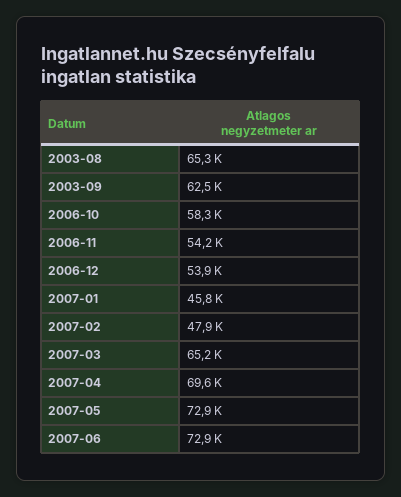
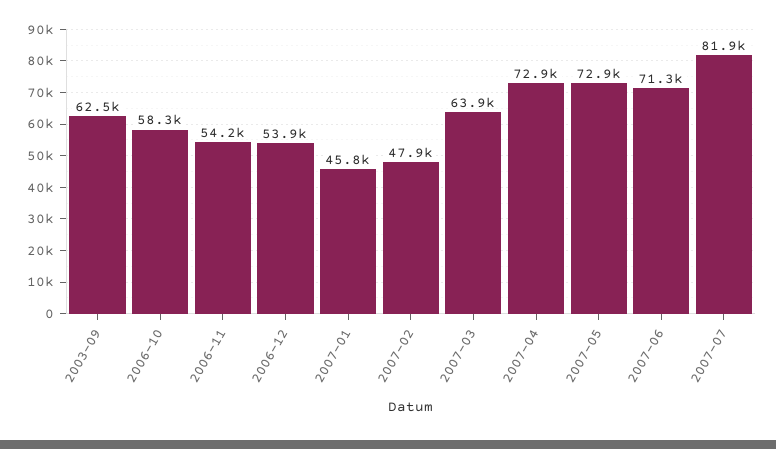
2003-08: 65300 -> none
2007-03: 65200 -> 63900
2007-04: 69600 -> 72900
2007-06: 72900 -> 71300
2007-07: none -> 81900

